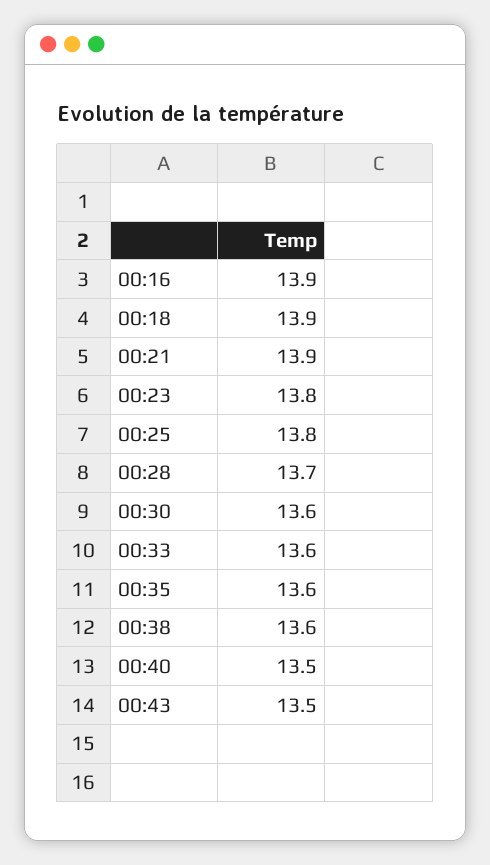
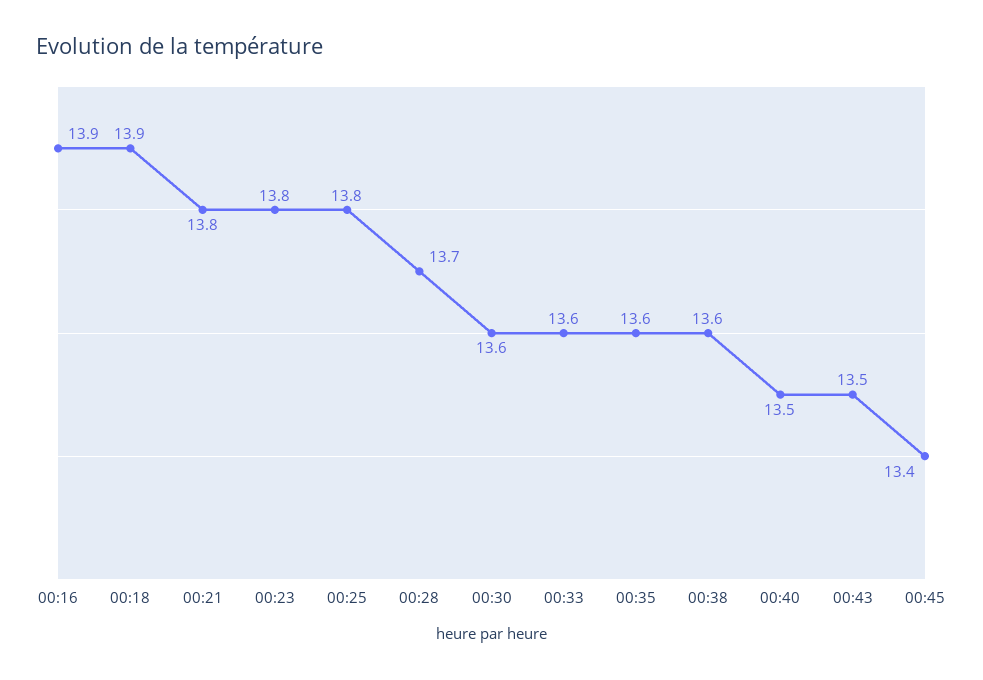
00:21: 13.9 -> 13.8
00:45: none -> 13.4

